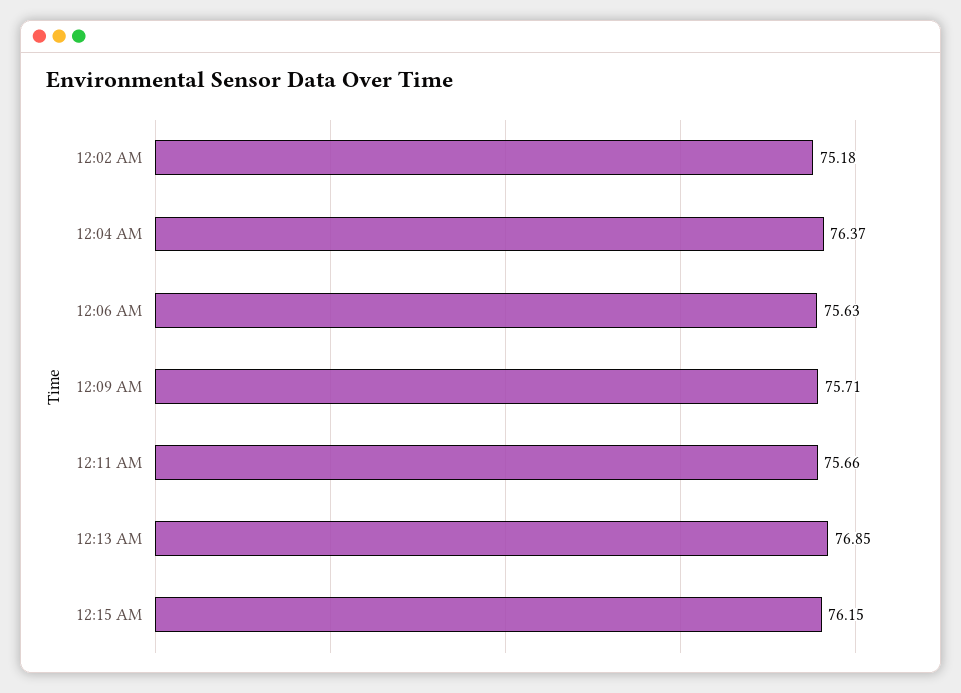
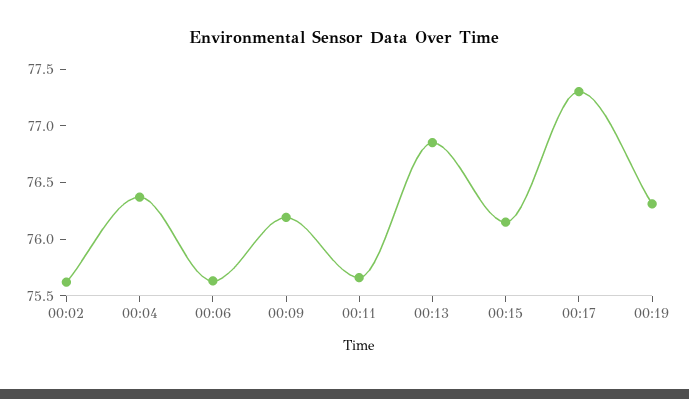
12:02 AM: 75.18 -> 75.6
12:09 AM: 75.71 -> 76.2
00:17: none -> 77.3
00:19: none -> 76.3

